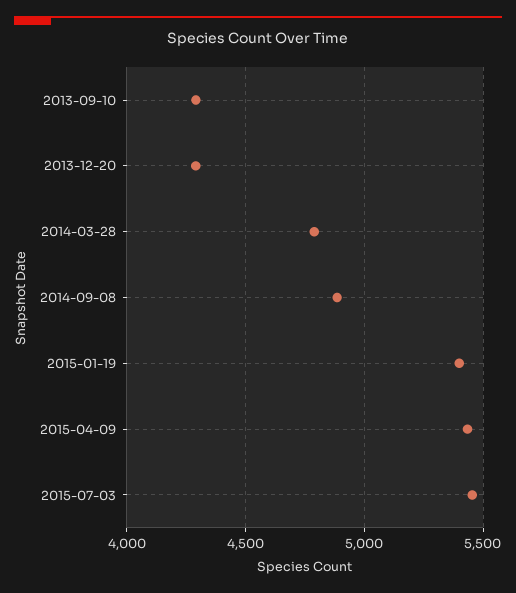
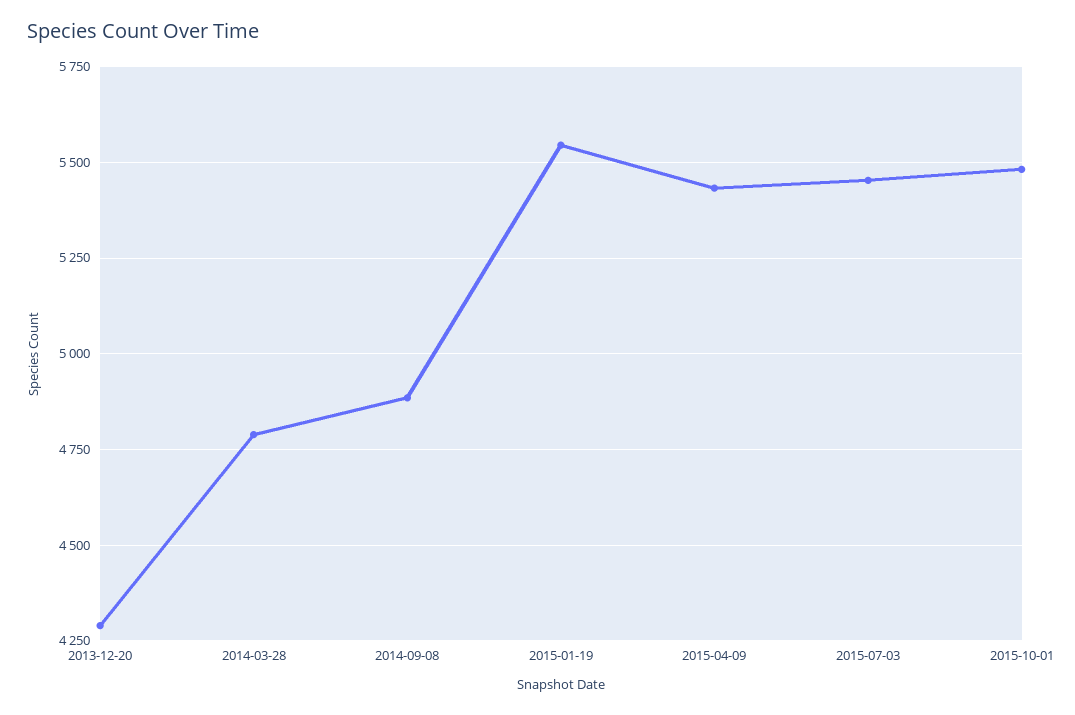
2013-09-10: 4300 -> none
2015-01-19: 5400 -> 5550
2015-10-01: none -> 5475

